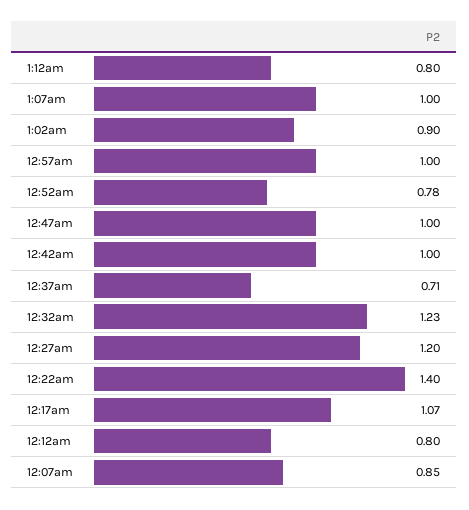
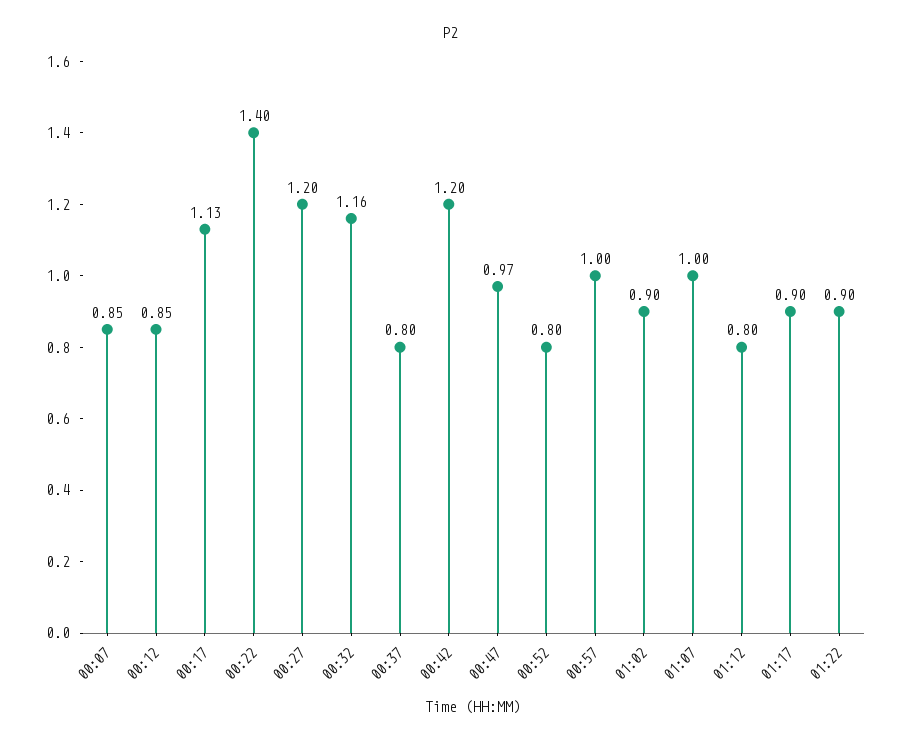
12:52am: 0.78 -> 0.8
12:47am: 1 -> 0.97
12:42am: 1 -> 1.2
12:37am: 0.71 -> 0.8
12:32am: 1.23 -> 1.16
12:17am: 1.07 -> 1.13
12:12am: 0.8 -> 0.85
01:17: none -> 0.9
01:22: none -> 0.9

